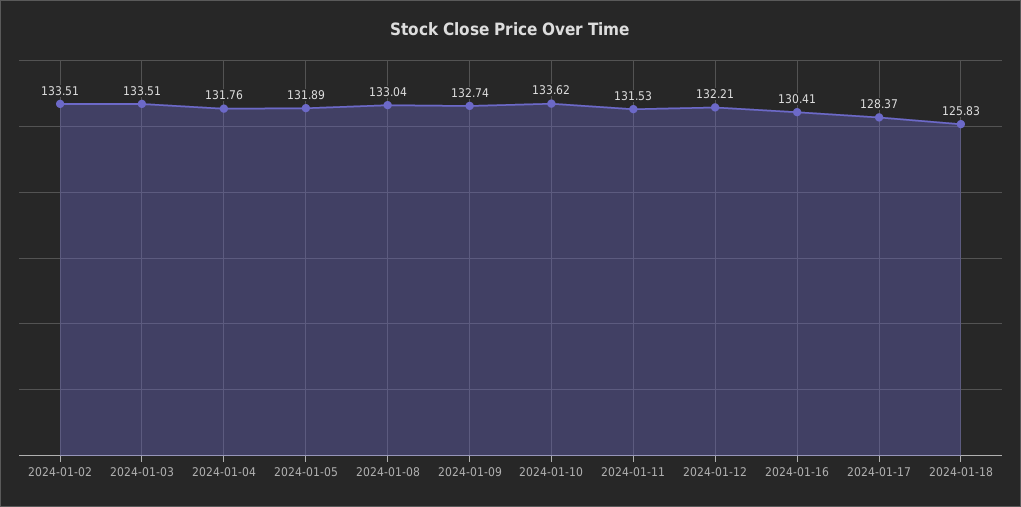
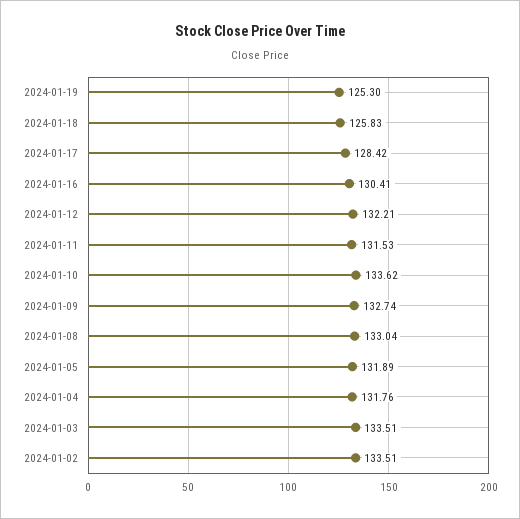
2024-01-17: 128.37 -> 128.42
2024-01-19: none -> 125.3

